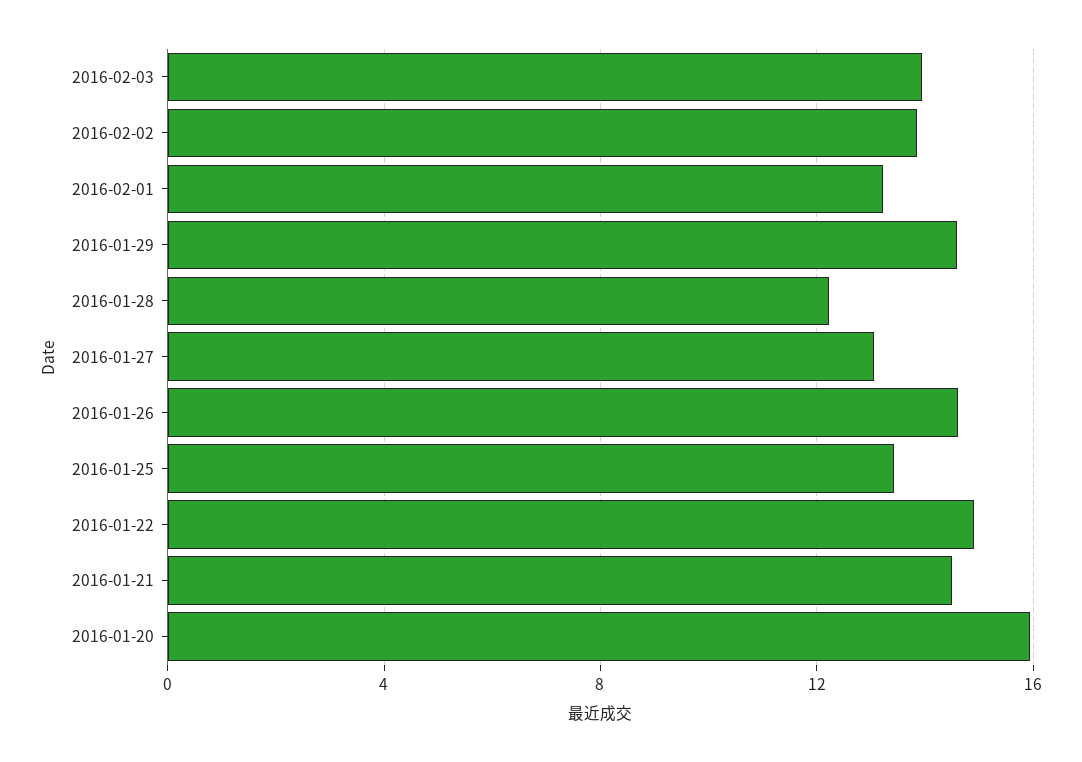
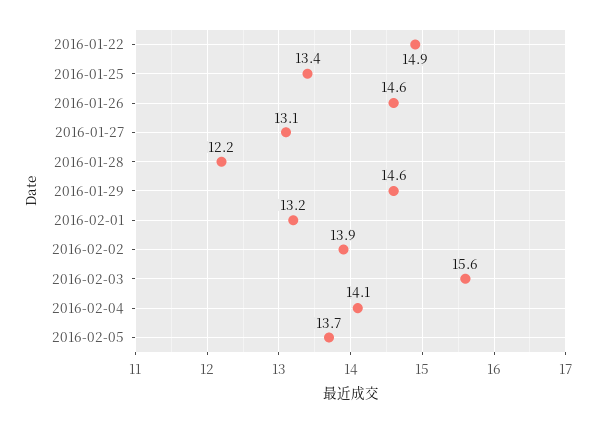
2016-02-03: 14 -> 15.6
2016-01-21: 14.5 -> none
2016-01-20: 16 -> none
2016-02-04: none -> 14.1
2016-02-05: none -> 13.7

